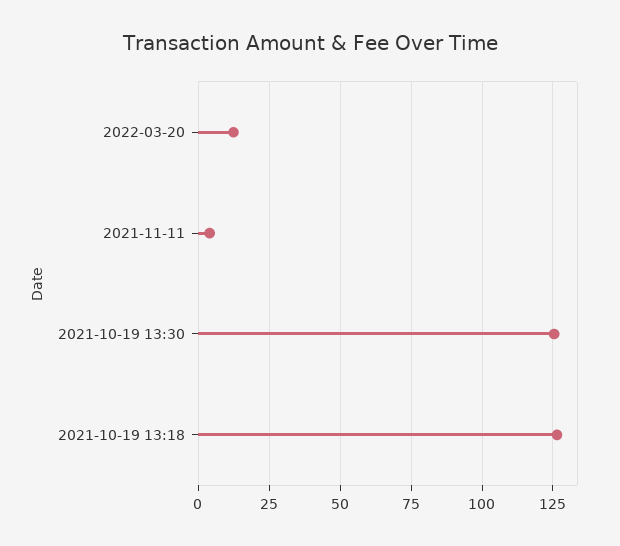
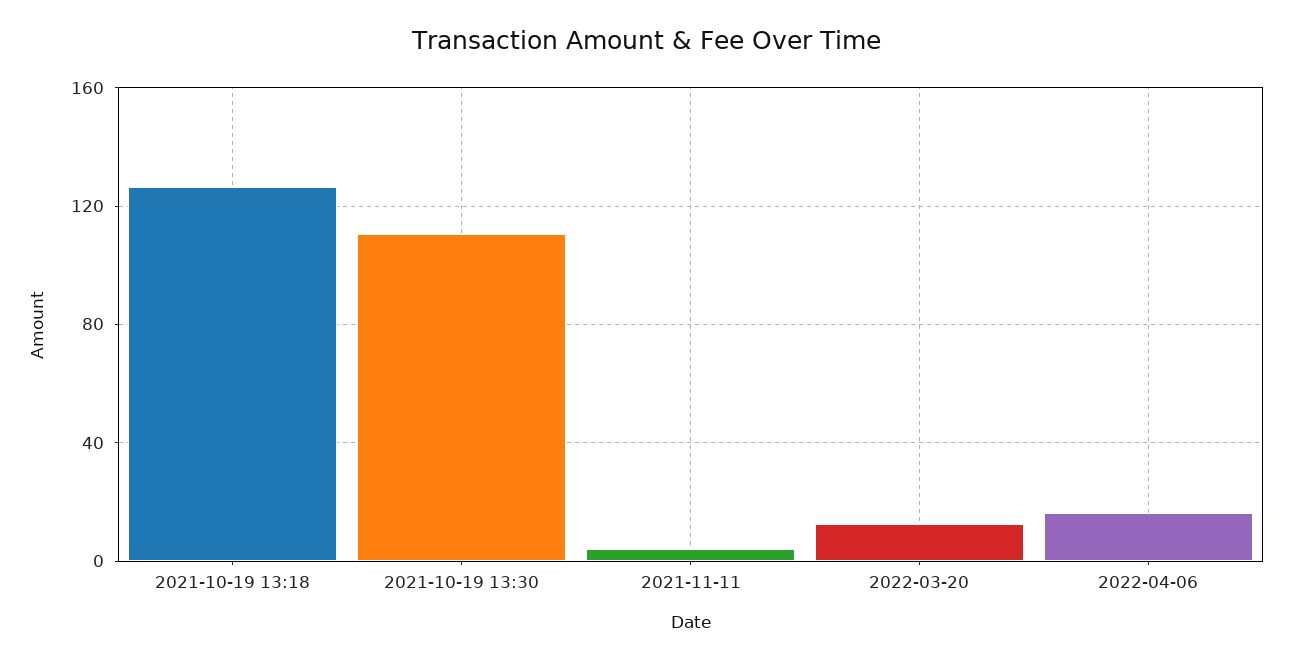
2021-10-19 13:30: 125 -> 110
2022-04-06: none -> 15

